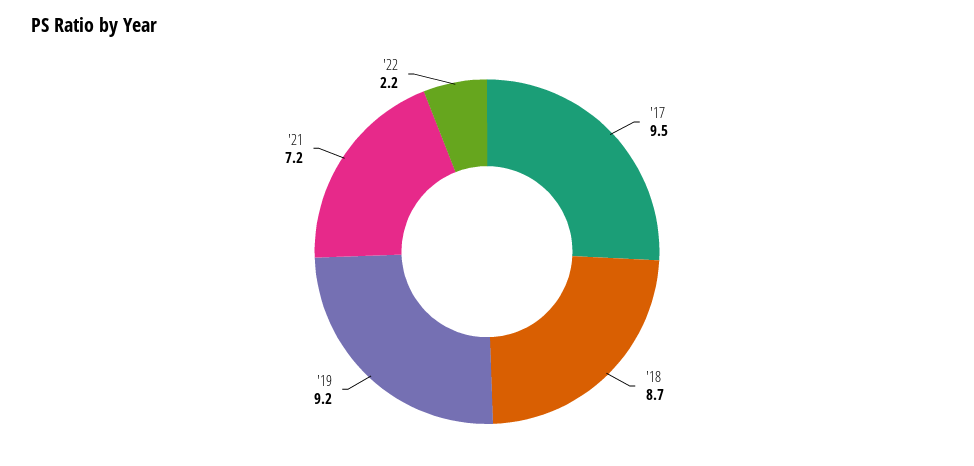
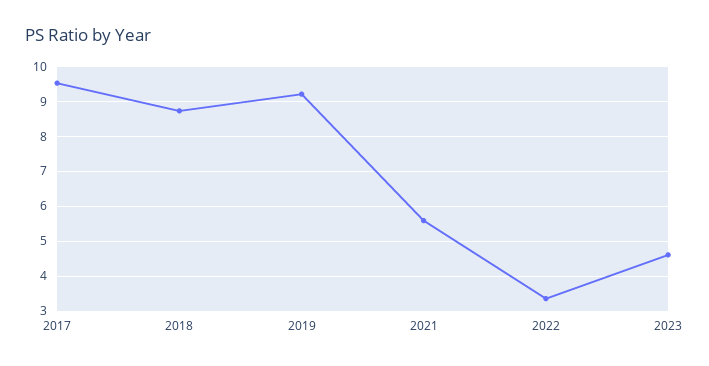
'21: 7.2 -> 5.6
'22: 2.2 -> 3.4
2023: none -> 4.6

